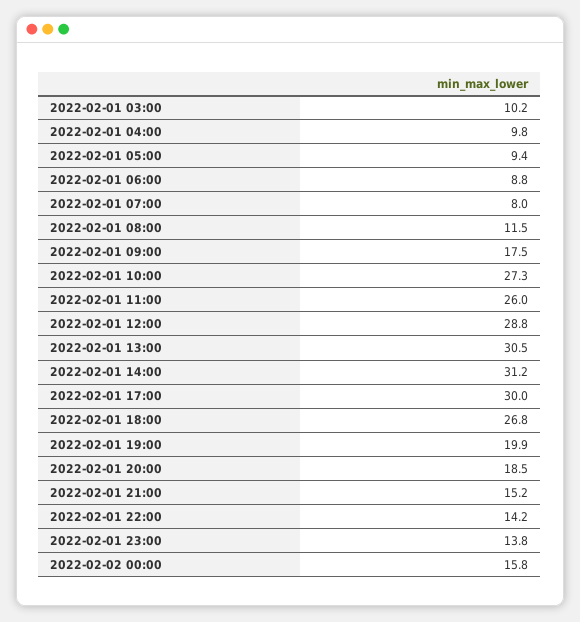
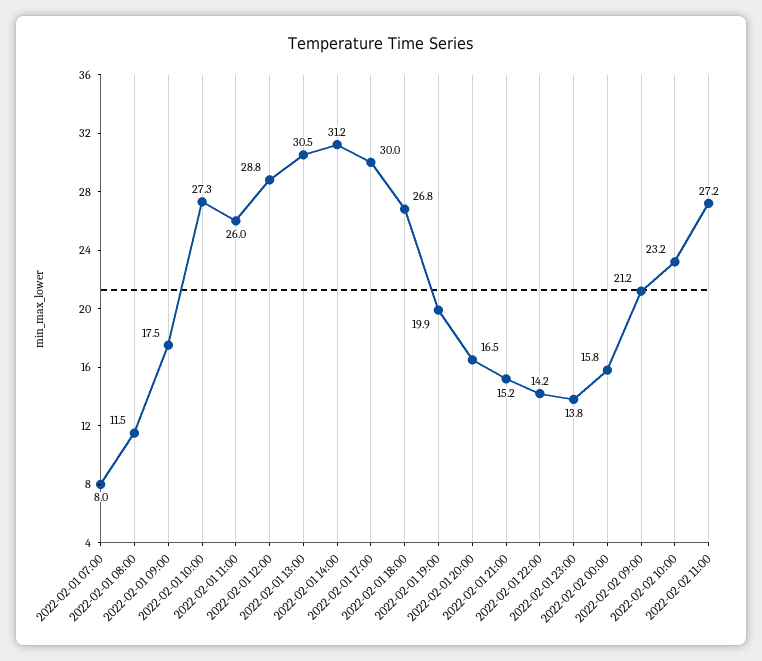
2022-02-01 03:00: 10.2 -> none
2022-02-01 04:00: 9.8 -> none
2022-02-01 05:00: 9.4 -> none
2022-02-01 06:00: 8.8 -> none
2022-02-01 20:00: 18.5 -> 16.5
2022-02-02 09:00: none -> 21.2
2022-02-02 10:00: none -> 23.2
2022-02-02 11:00: none -> 27.2

